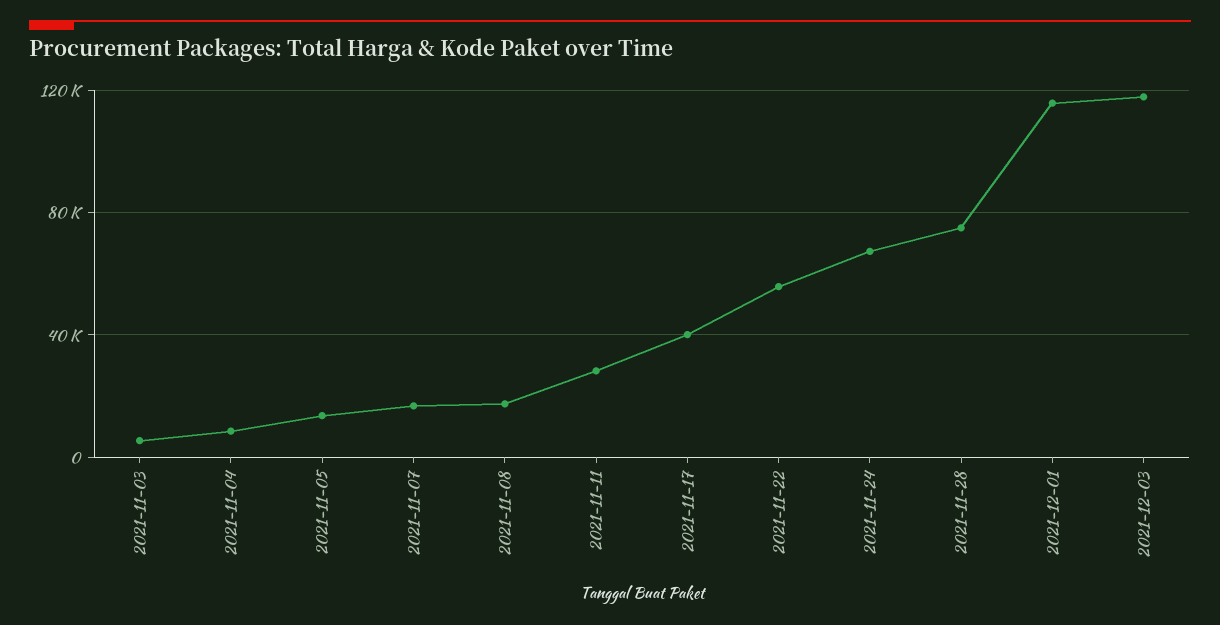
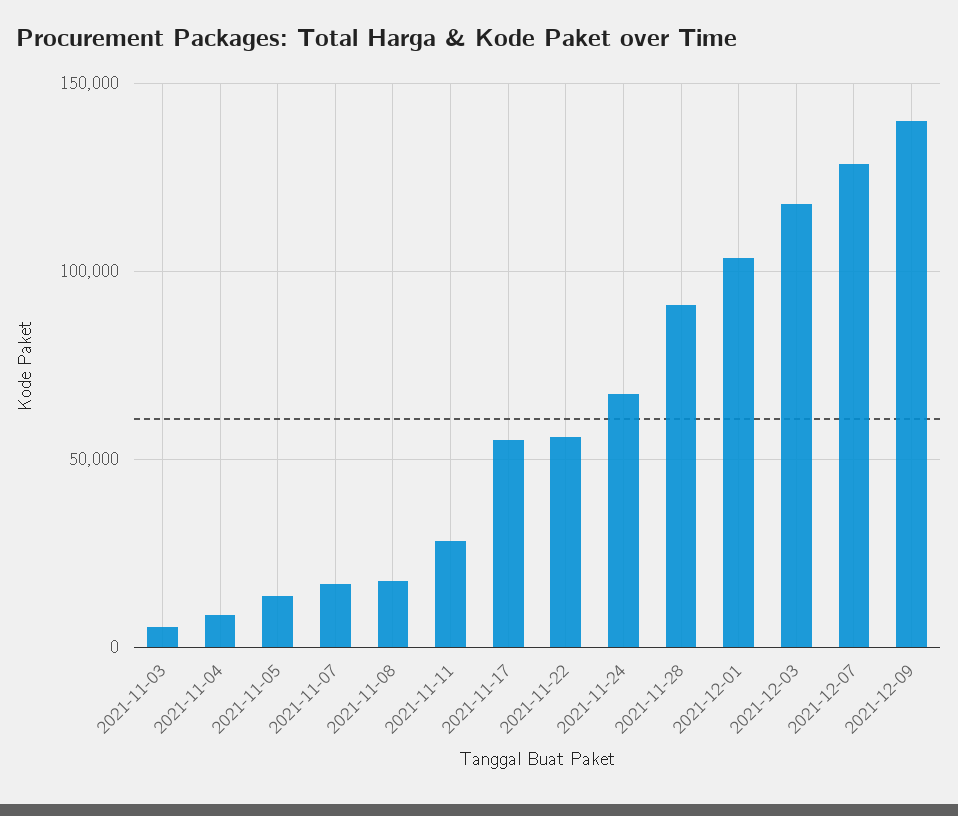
2021-11-17: 40000 -> 55000
2021-11-28: 75000 -> 90000
2021-12-01: 115000 -> 105000
2021-12-07: none -> 130000
2021-12-09: none -> 140000

